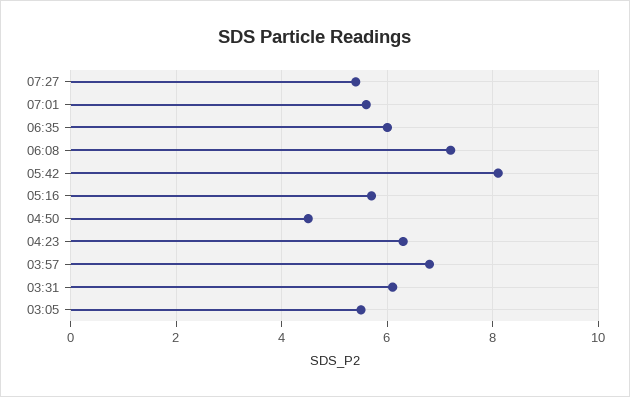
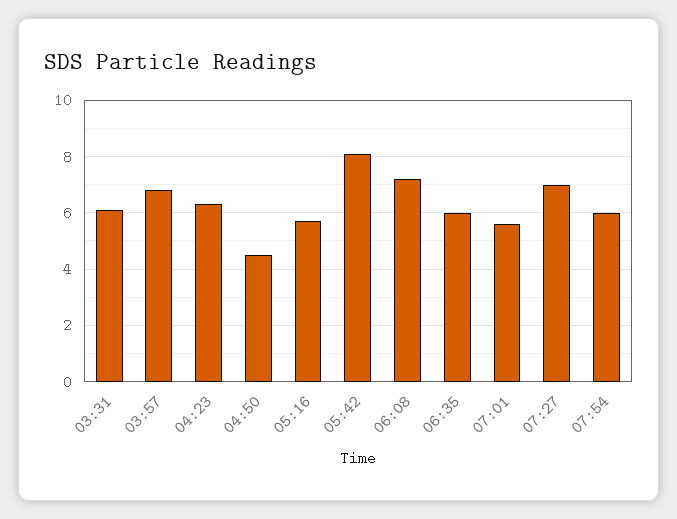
07:27: 5.5 -> 7
03:05: 5.5 -> none
07:54: none -> 6

